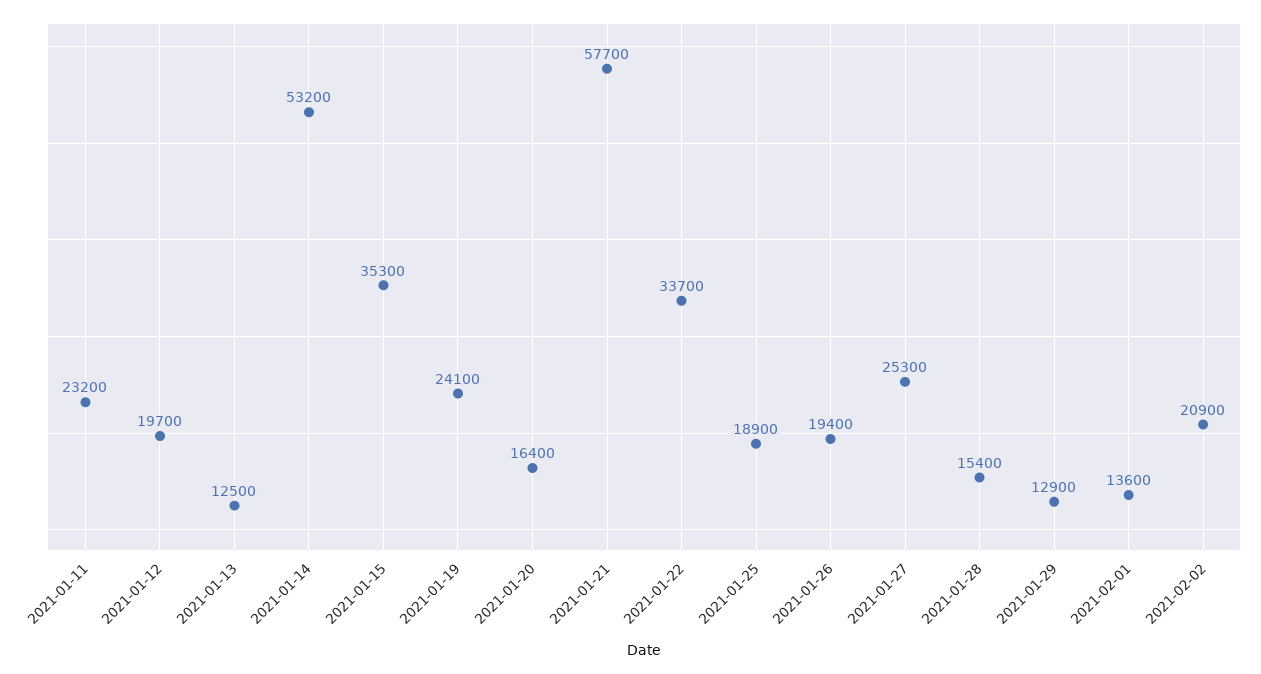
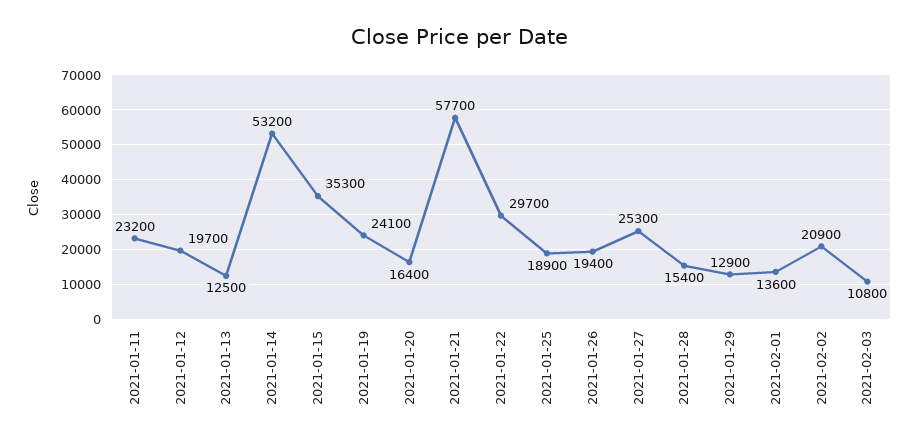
2021-01-22: 33700 -> 29700
2021-02-03: none -> 10800

